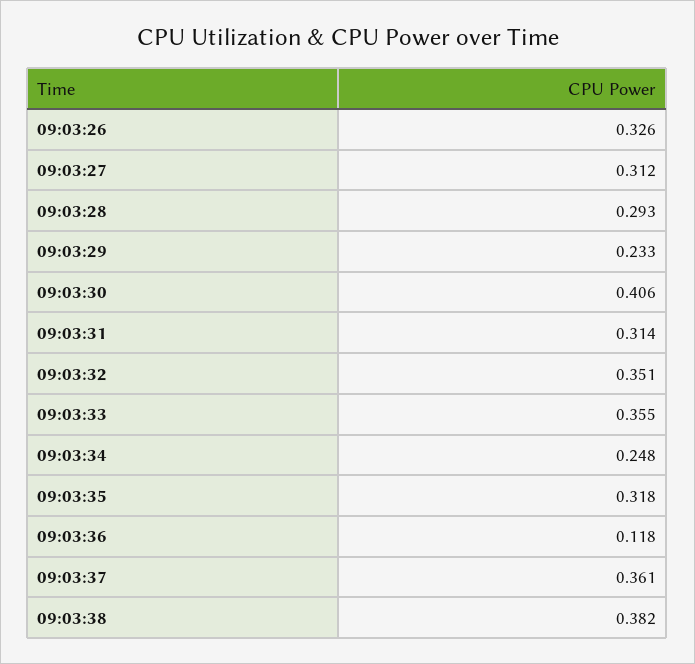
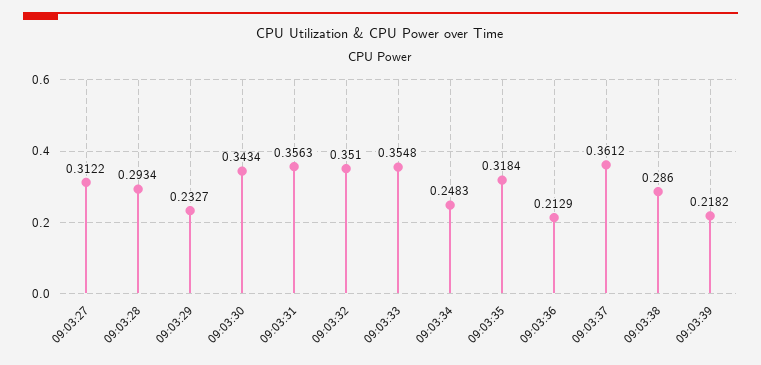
09:03:26: 0.326 -> none
09:03:30: 0.406 -> 0.3434
09:03:31: 0.314 -> 0.3563
09:03:36: 0.118 -> 0.2129
09:03:38: 0.382 -> 0.286
09:03:39: none -> 0.2182

